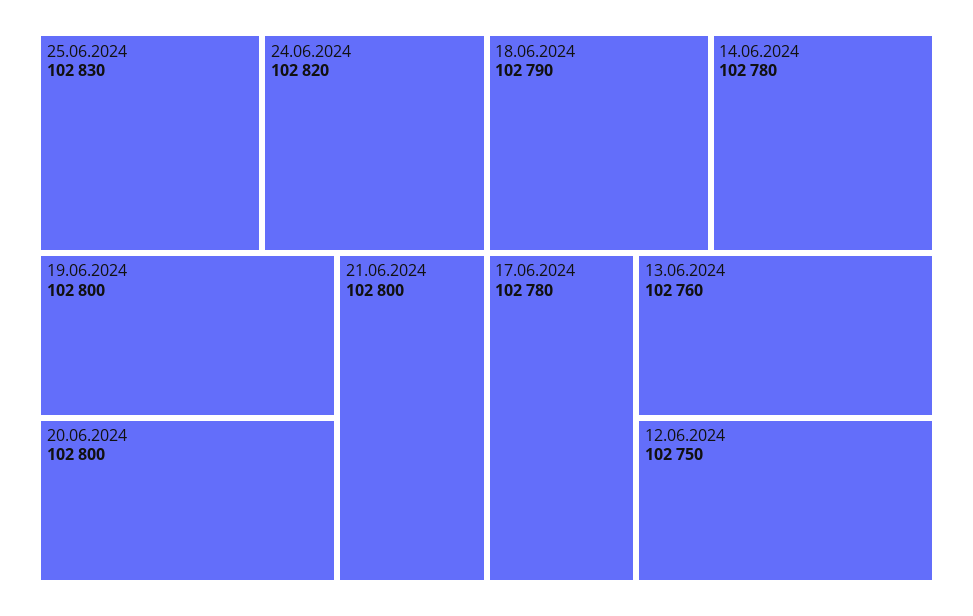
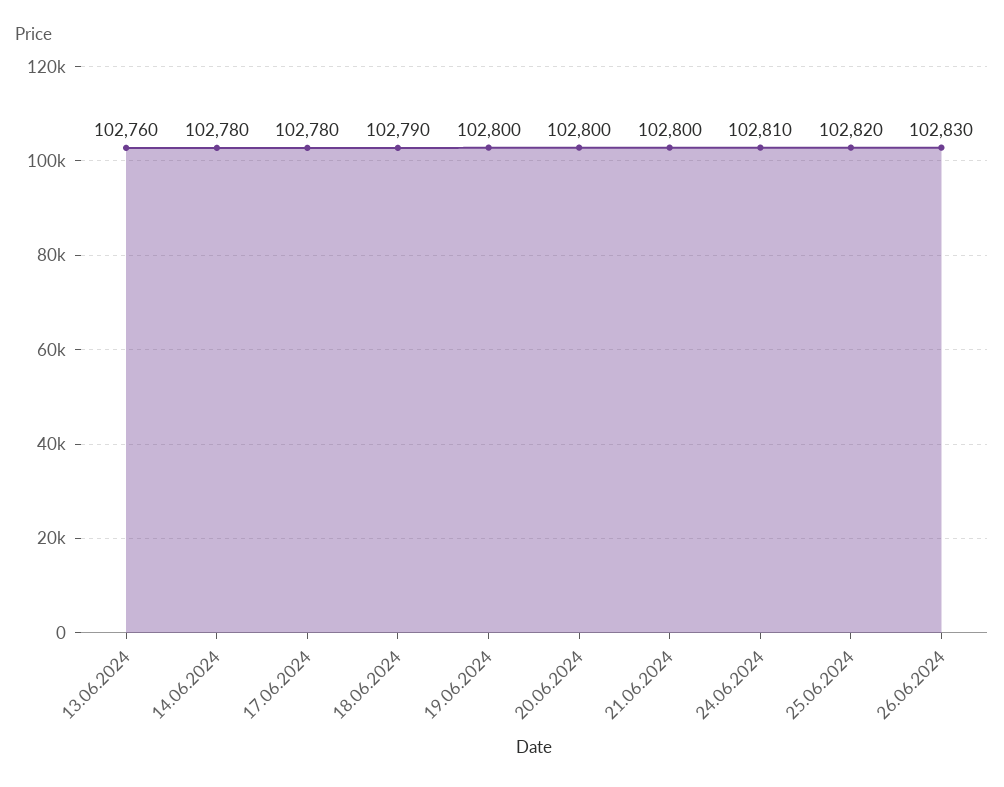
25.06.2024: 102830 -> 102820
24.06.2024: 102820 -> 102810
12.06.2024: 102750 -> none
26.06.2024: none -> 102830

